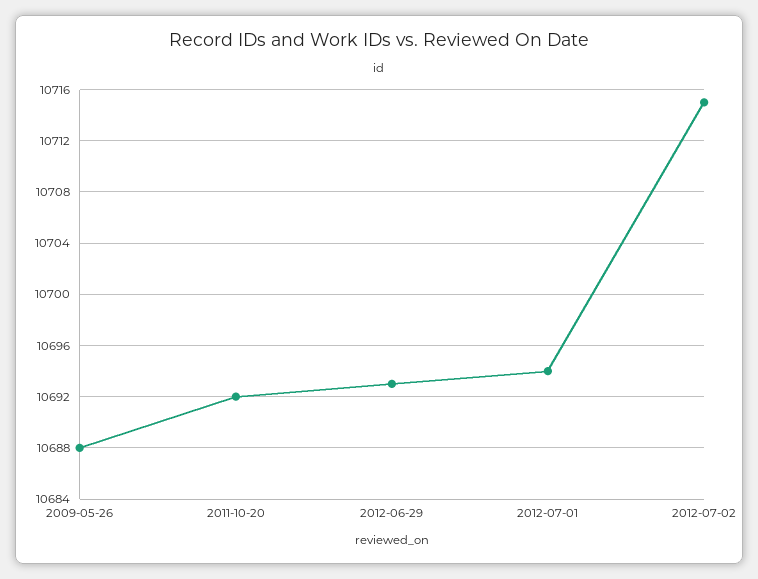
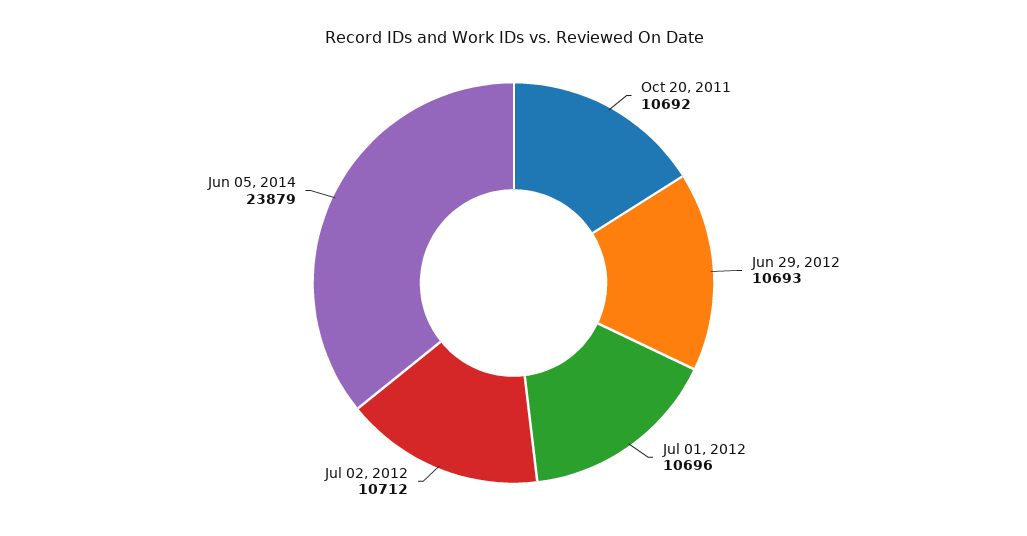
2009-05-26: 10688 -> none
2012-07-01: 10694 -> 10696
2012-07-02: 10715 -> 10712
Jun 05, 2014: none -> 23879

